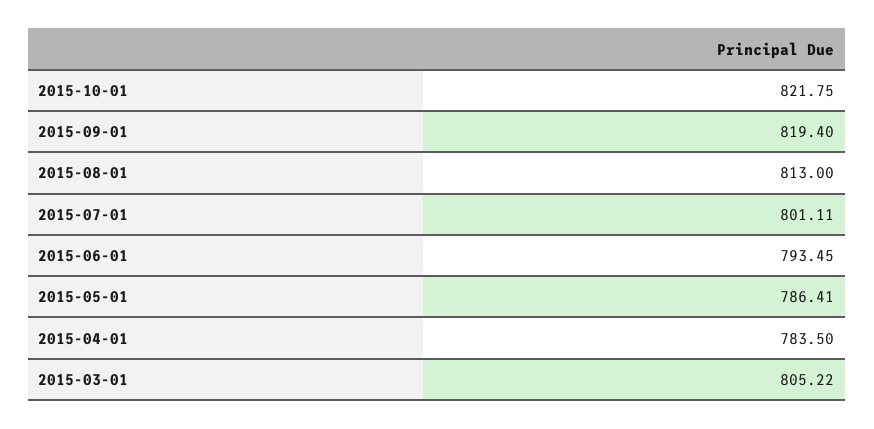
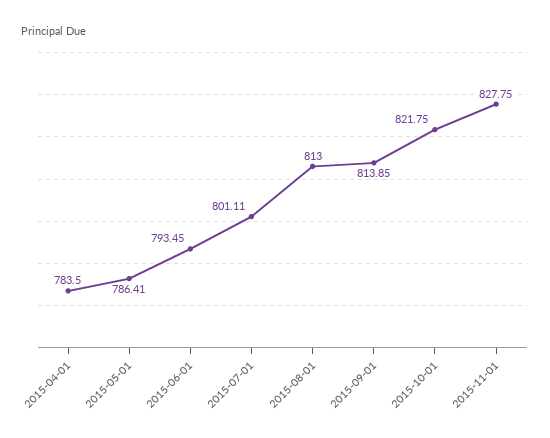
2015-09-01: 819.4 -> 813.85
2015-03-01: 805.22 -> none
2015-11-01: none -> 827.75

